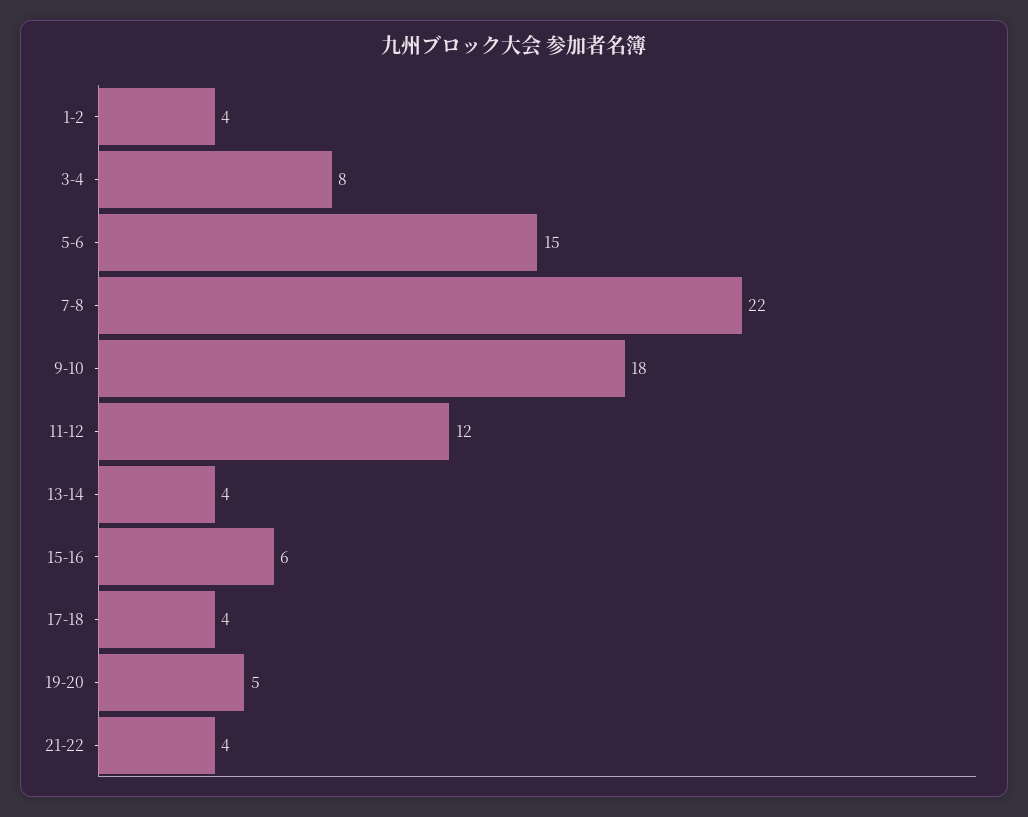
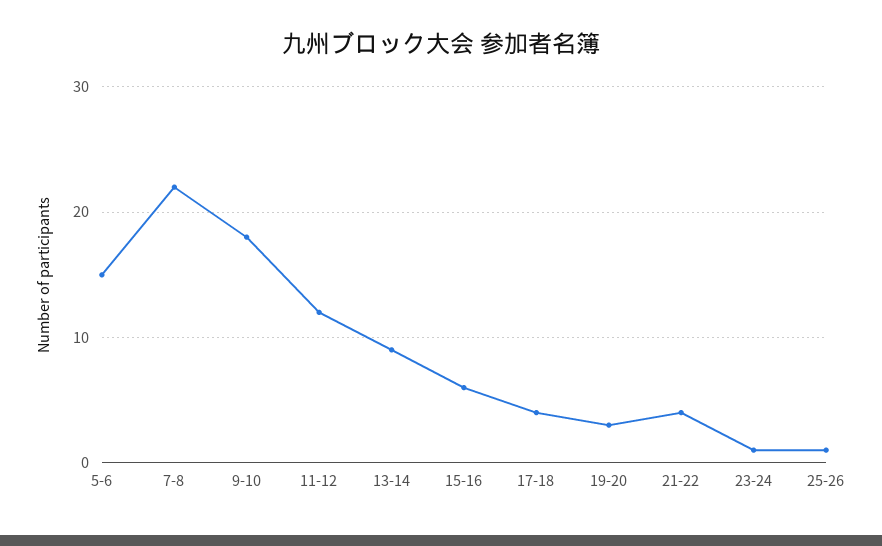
1-2: 4 -> none
3-4: 8 -> none
13-14: 4 -> 9
19-20: 5 -> 3
23-24: none -> 1
25-26: none -> 1

